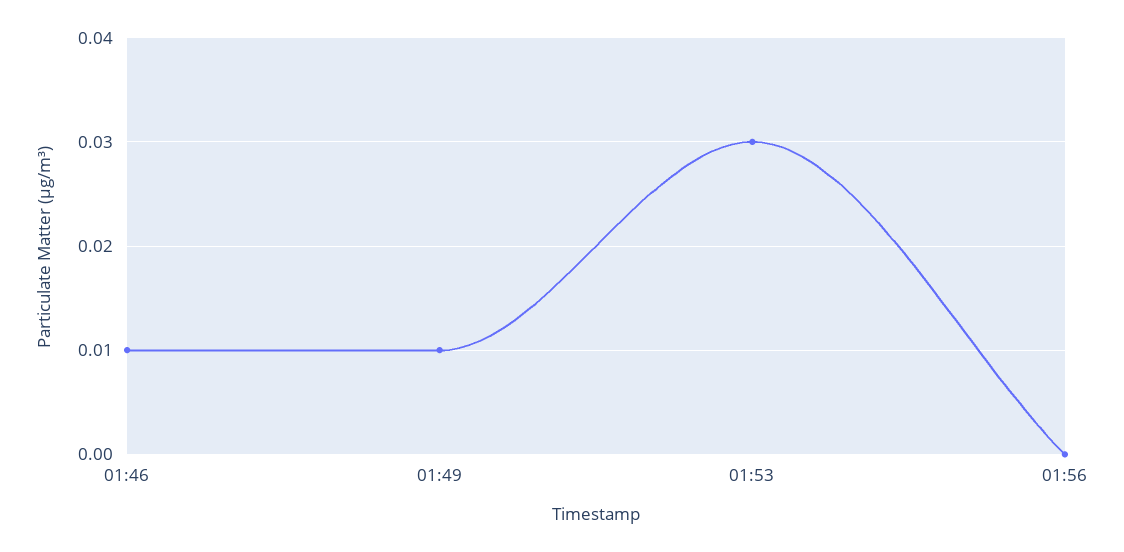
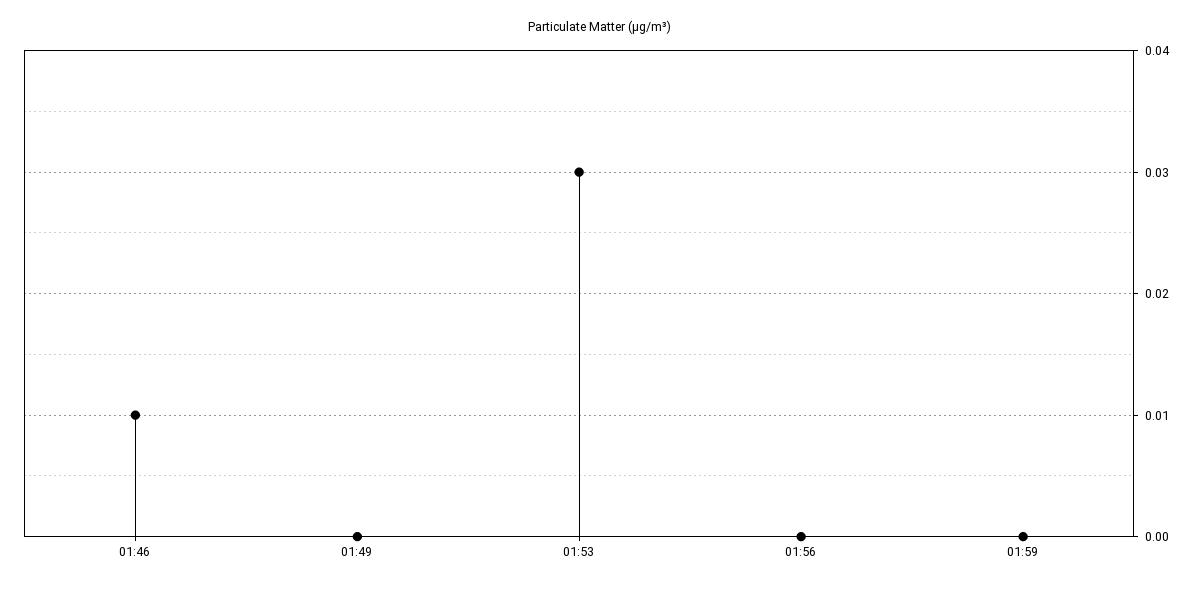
01:49: 0.01 -> 0
01:59: none -> 0

